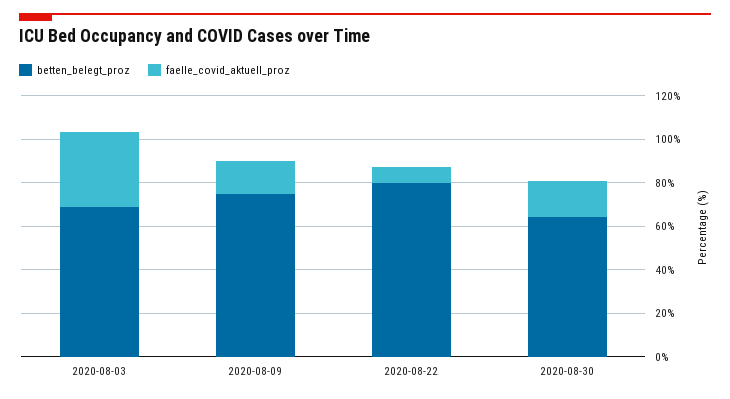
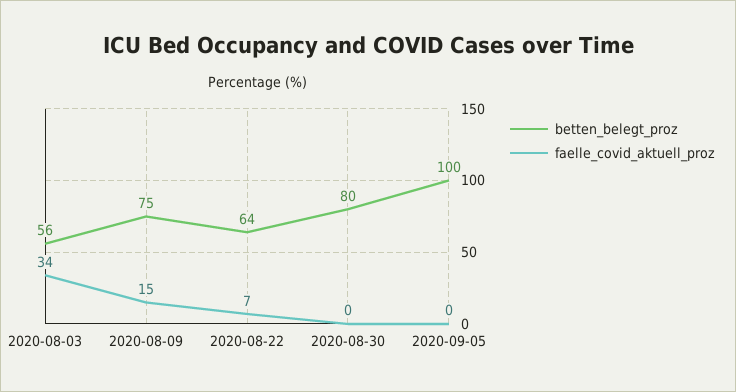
betten_belegt_proz, 2020-08-03: 70 -> 56
betten_belegt_proz, 2020-08-22: 80 -> 64
betten_belegt_proz, 2020-08-30: 65 -> 80
faelle_covid_aktuell_proz, 2020-08-30: 15 -> 0
betten_belegt_proz, 2020-09-05: none -> 100
faelle_covid_aktuell_proz, 2020-09-05: none -> 0

